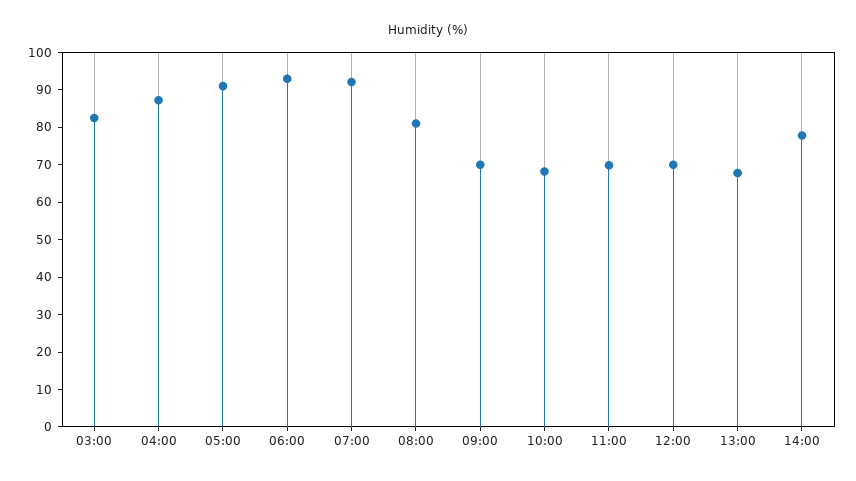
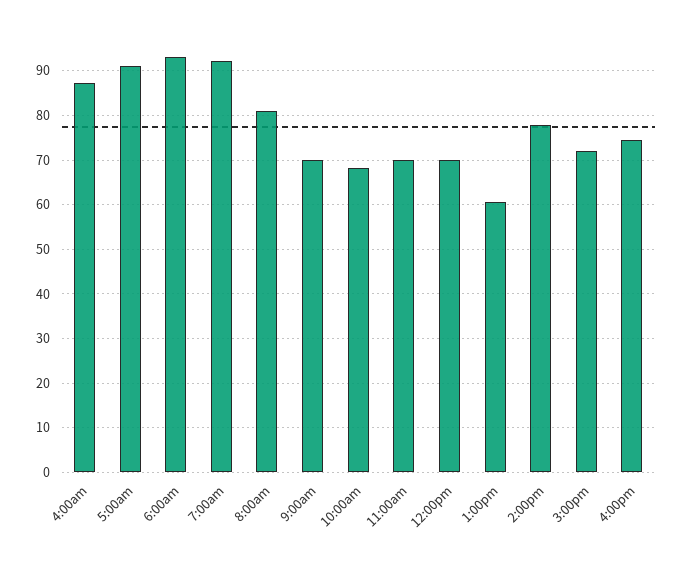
03:00: 82.5 -> none
13:00: 67.5 -> 60
3:00pm: none -> 72
4:00pm: none -> 74

